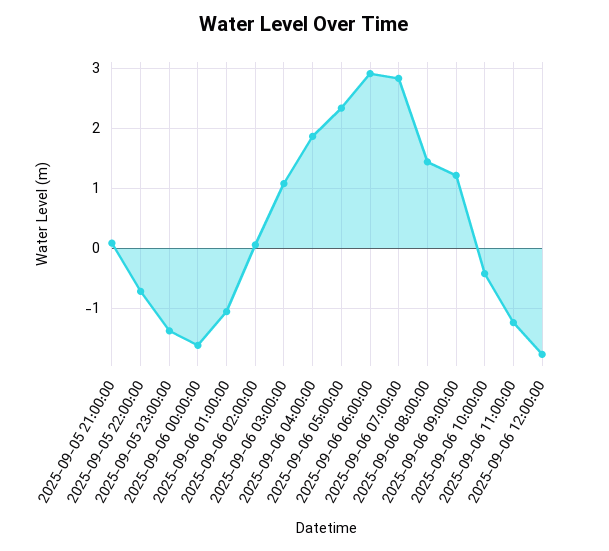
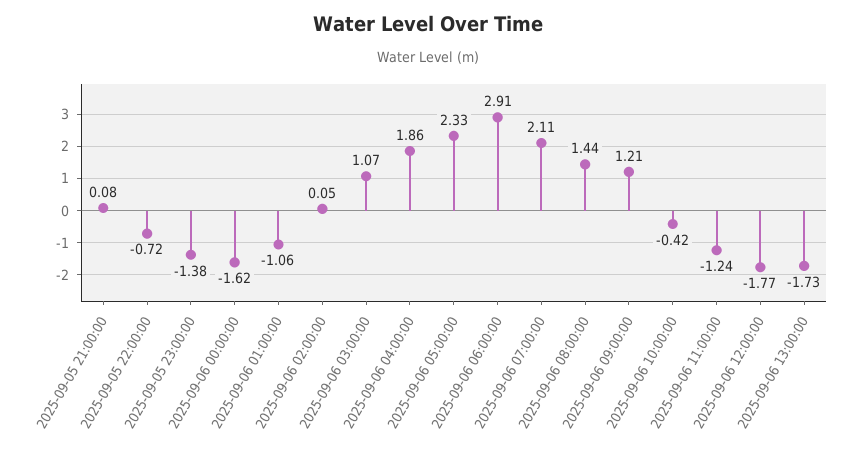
2025-09-06 07:00:00: 2.8 -> 2.11
2025-09-06 13:00:00: none -> -1.73

